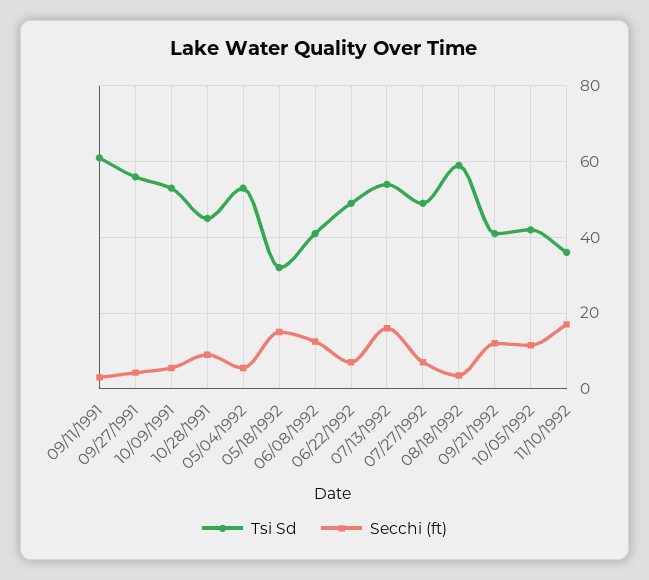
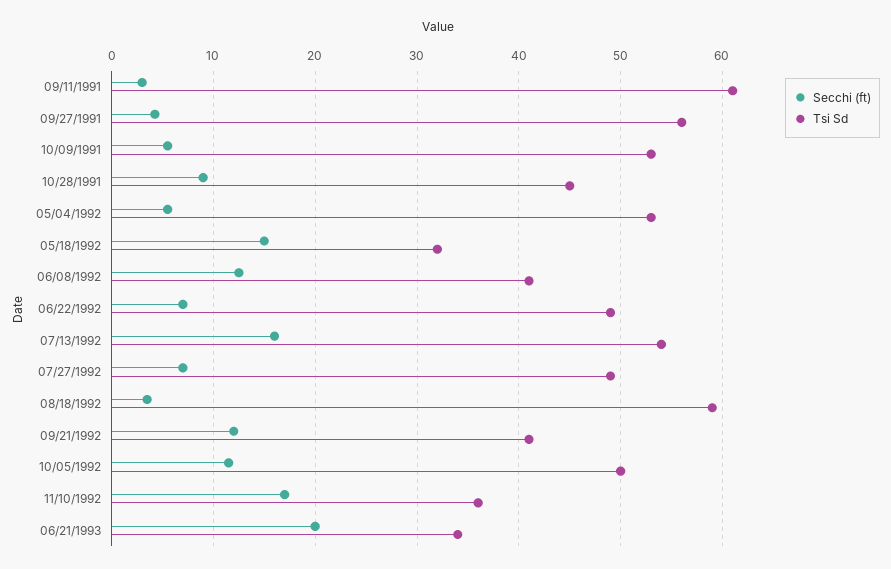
Tsi Sd, 10/05/1992: 42 -> 50
Secchi (ft), 06/21/1993: none -> 20
Tsi Sd, 06/21/1993: none -> 34

